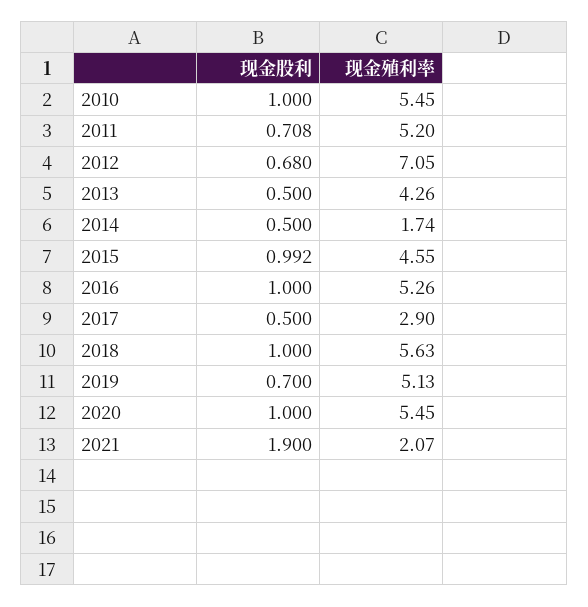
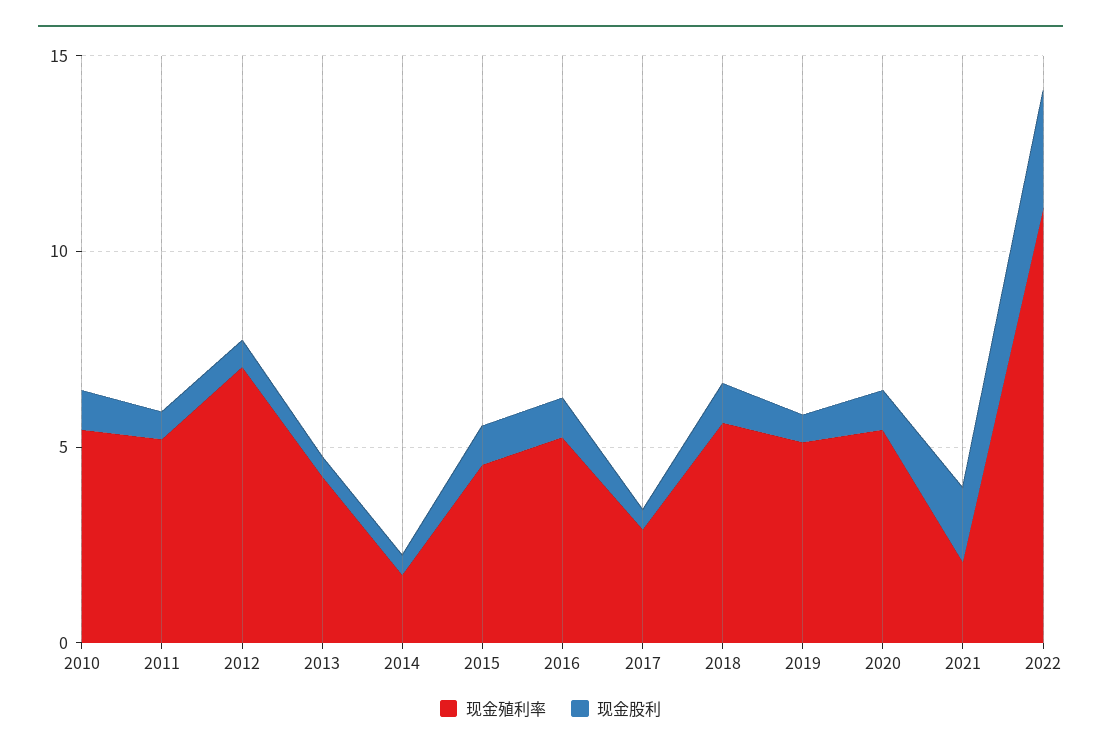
现金殖利率, 2022: none -> 11
现金股利, 2022: none -> 3

